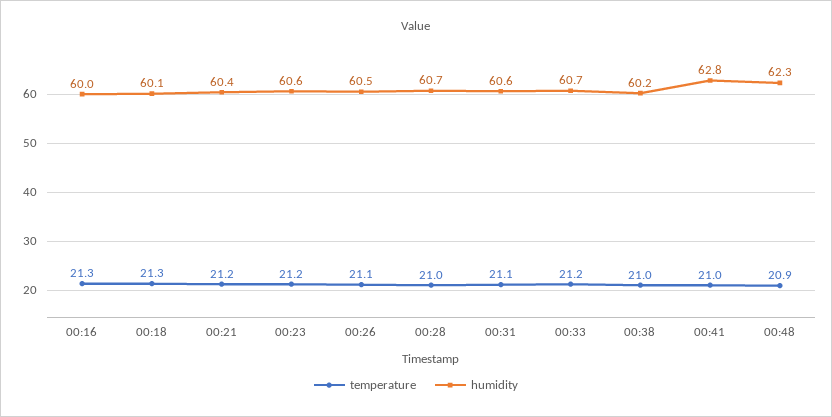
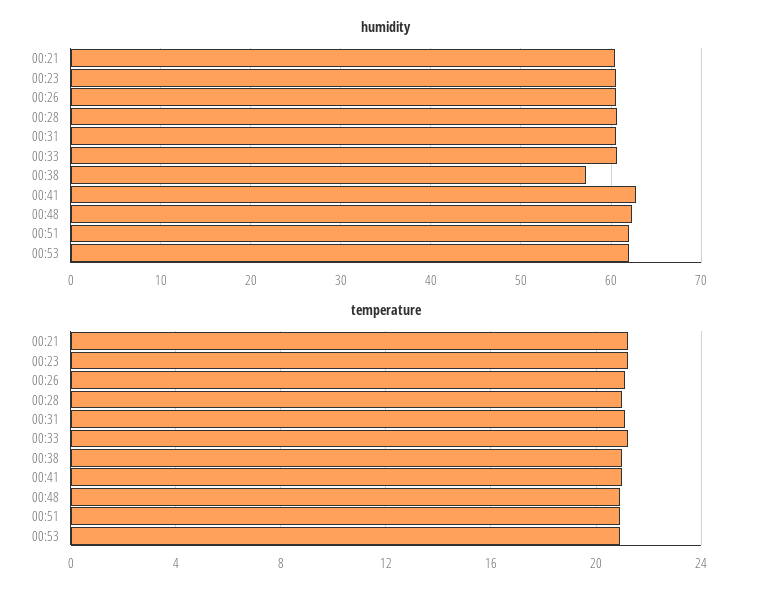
temperature, 00:16: 21.3 -> none
humidity, 00:16: 60 -> none
temperature, 00:18: 21.3 -> none
humidity, 00:18: 60.1 -> none
humidity, 00:38: 60.2 -> 57
humidity, 00:51: none -> 62
humidity, 00:53: none -> 62
temperature, 00:51: none -> 21
temperature, 00:53: none -> 21

